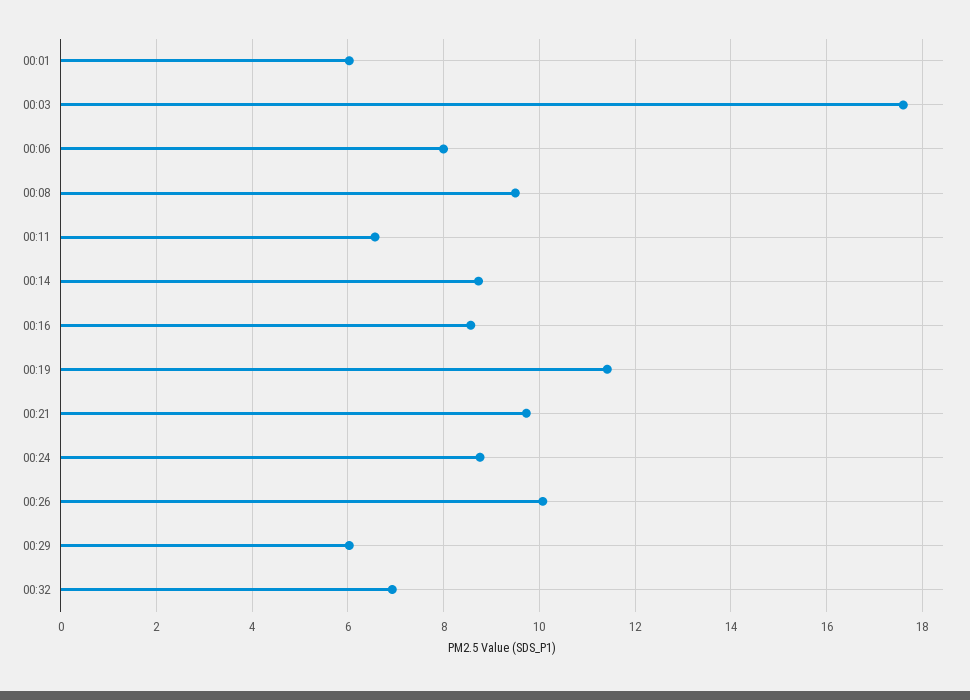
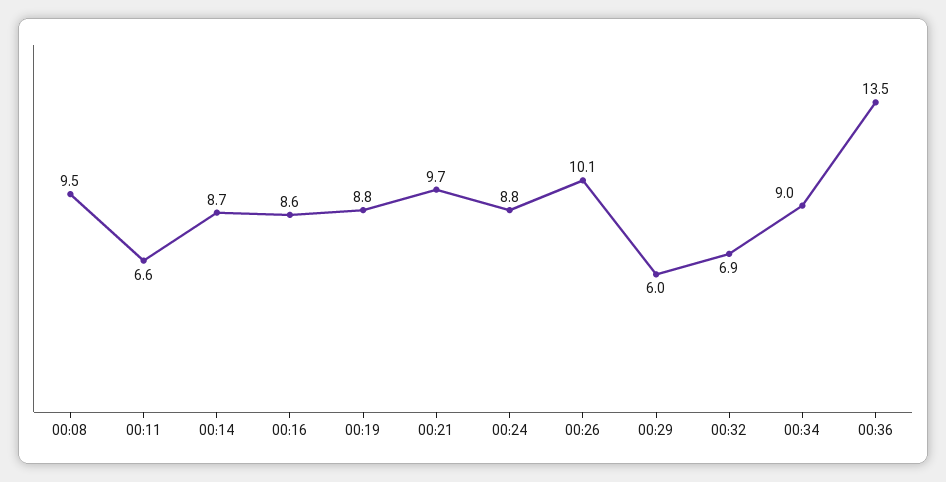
00:01: 6 -> none
00:03: 17.6 -> none
00:06: 8 -> none
00:19: 11.4 -> 8.8
00:34: none -> 9
00:36: none -> 13.5

